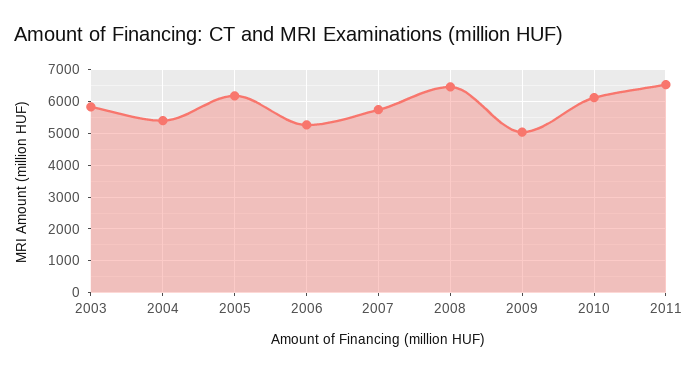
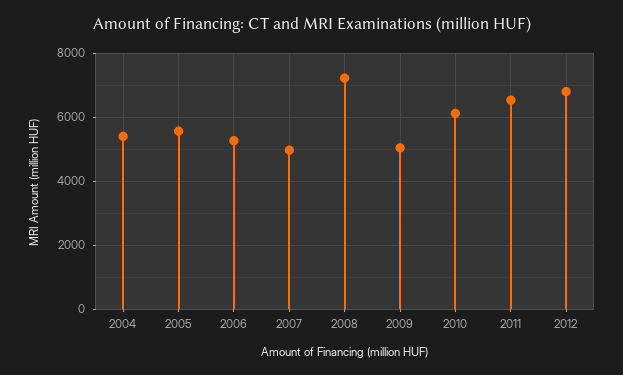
2003: 5800 -> none
2005: 6200 -> 5600
2007: 5800 -> 5000
2008: 6400 -> 7200
2012: none -> 6800

